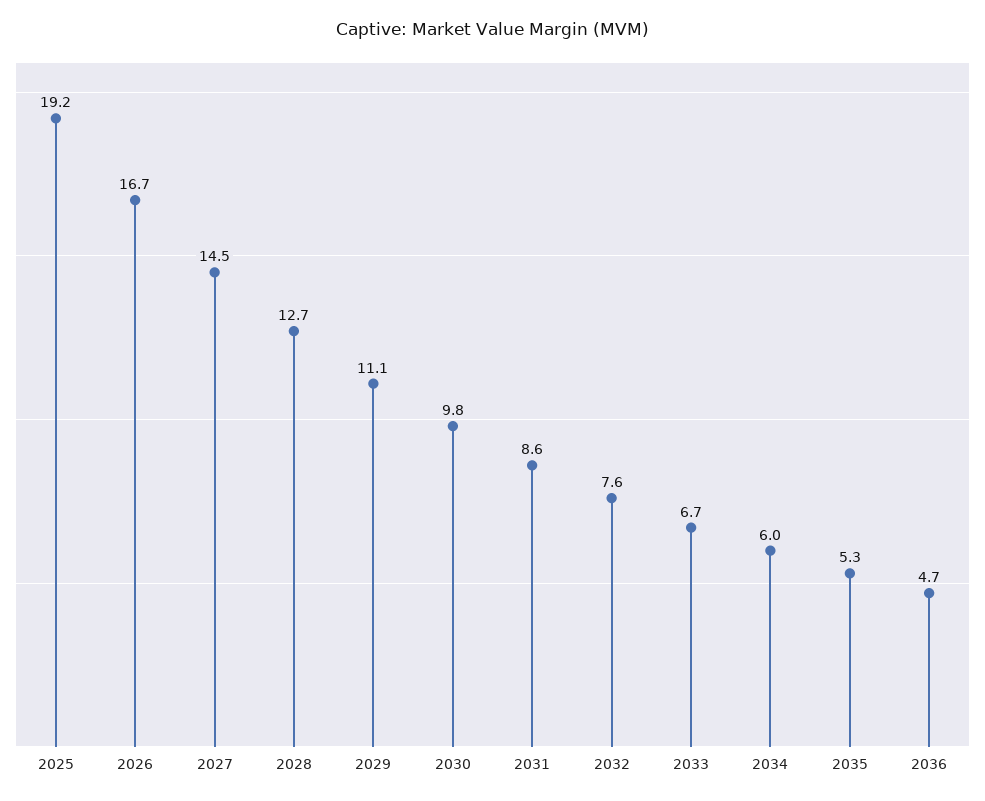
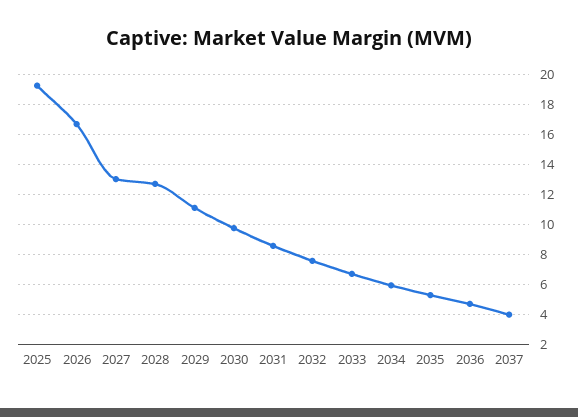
2027: 14.5 -> 13
2037: none -> 4

